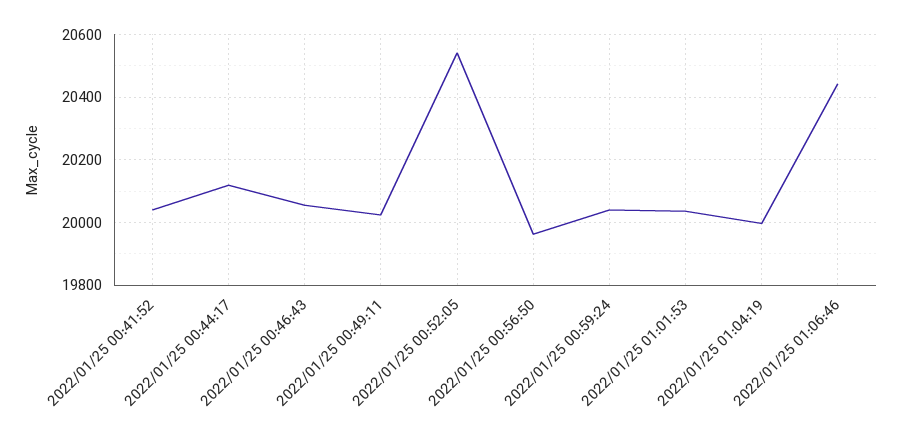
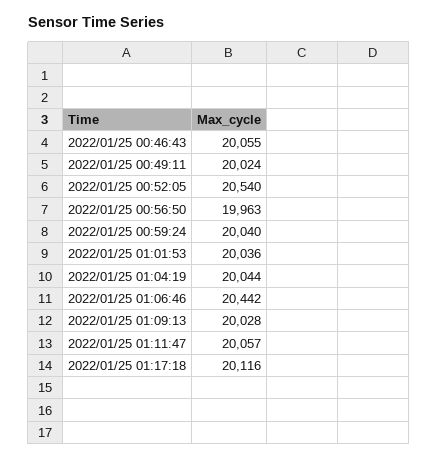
2022/01/25 00:41:52: 20040 -> none
2022/01/25 00:44:17: 20120 -> none
2022/01/25 01:04:19: 20000 -> 20044
2022/01/25 01:09:13: none -> 20028
2022/01/25 01:11:47: none -> 20057
2022/01/25 01:17:18: none -> 20116

